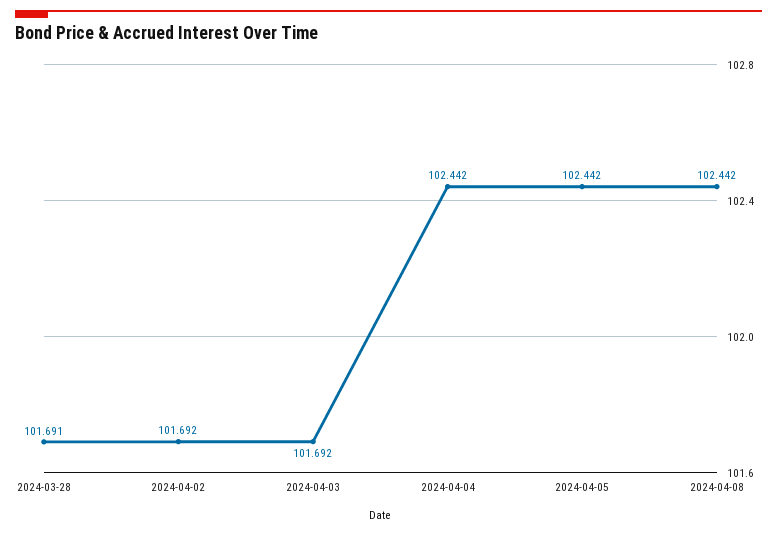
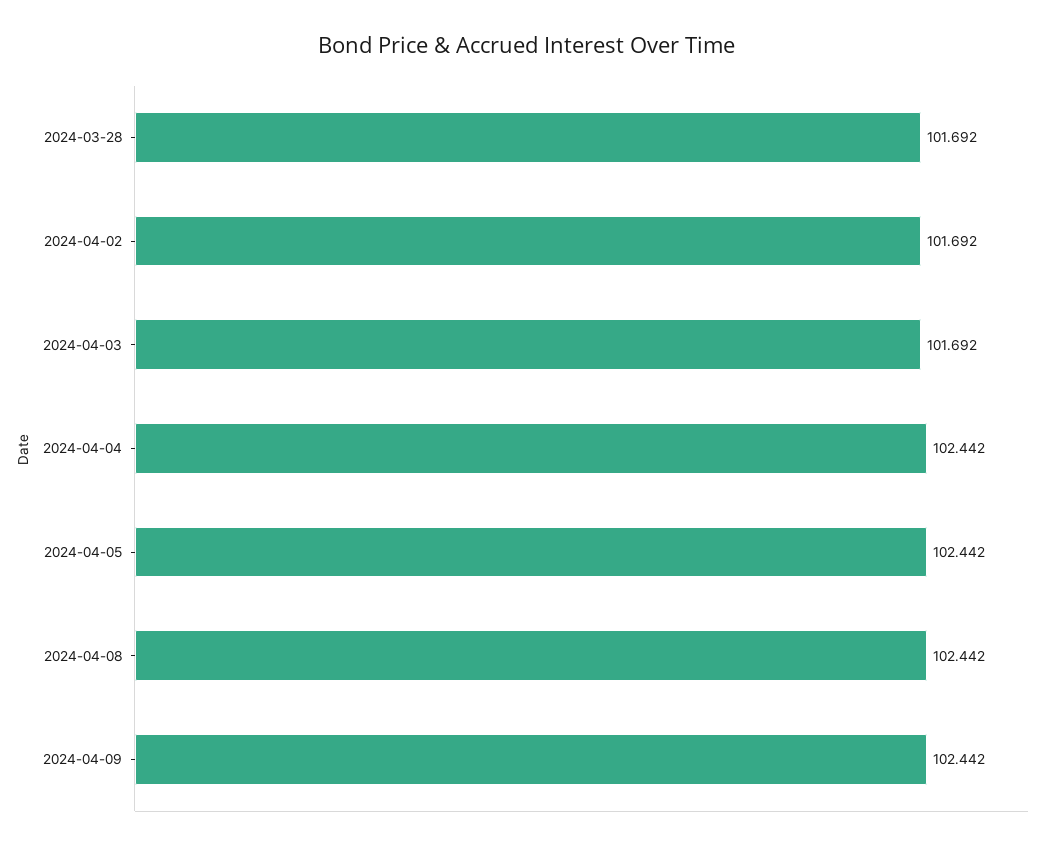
2024-03-28: 101.691 -> 101.692
2024-04-09: none -> 102.442

